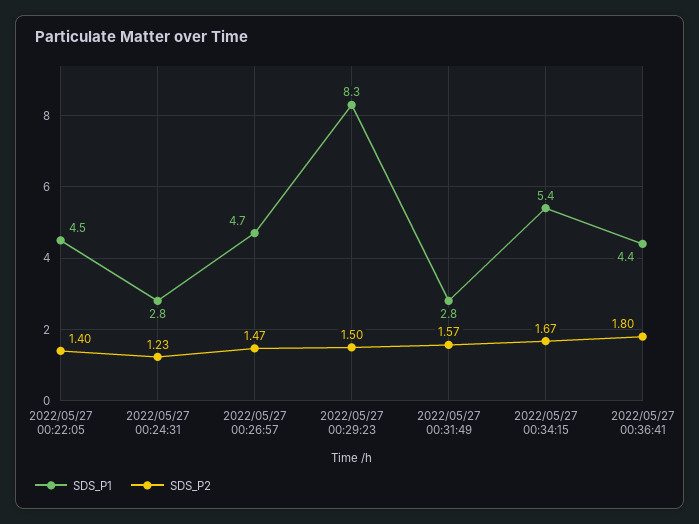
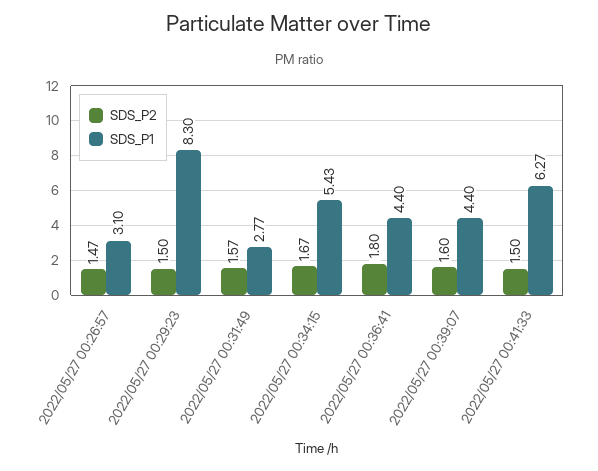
SDS_P1, 2022/05/27 00:22:05: 4.5 -> none
SDS_P2, 2022/05/27 00:22:05: 1.4 -> none
SDS_P1, 2022/05/27 00:24:31: 2.8 -> none
SDS_P2, 2022/05/27 00:24:31: 1.23 -> none
SDS_P1, 2022/05/27 00:26:57: 4.7 -> 3.1
SDS_P2, 2022/05/27 00:39:07: none -> 1.6
SDS_P1, 2022/05/27 00:39:07: none -> 4.4
SDS_P2, 2022/05/27 00:41:33: none -> 1.5
SDS_P1, 2022/05/27 00:41:33: none -> 6.27

